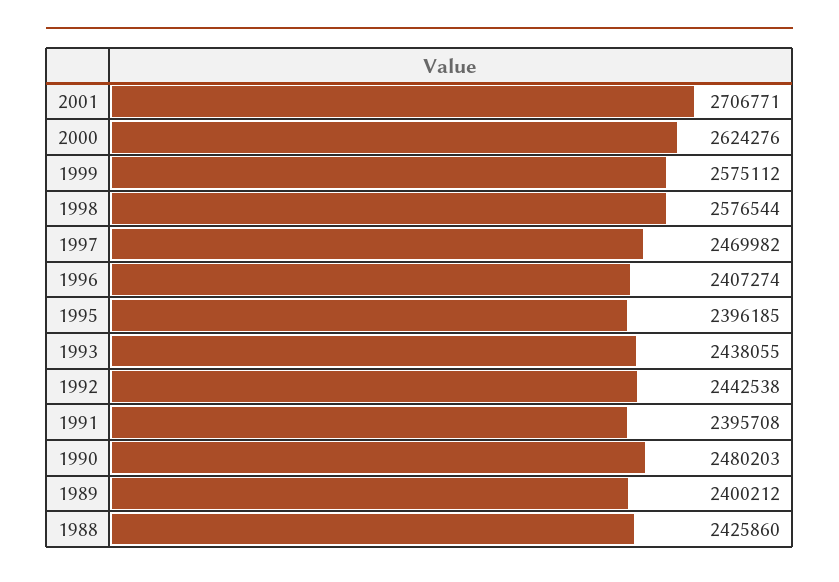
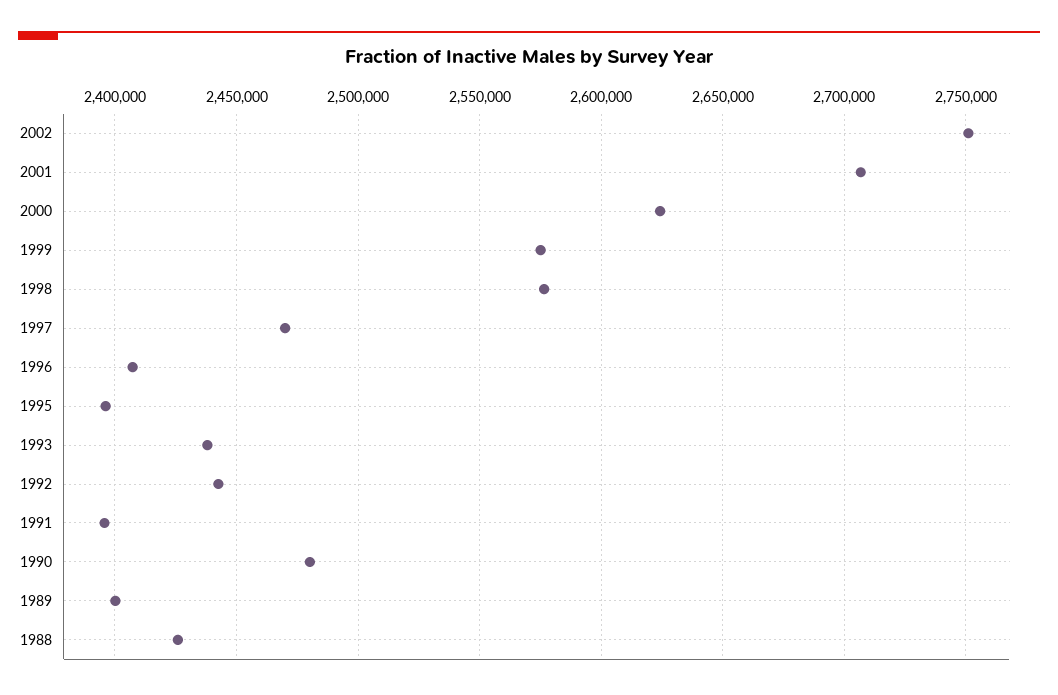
2002: none -> 2750000

